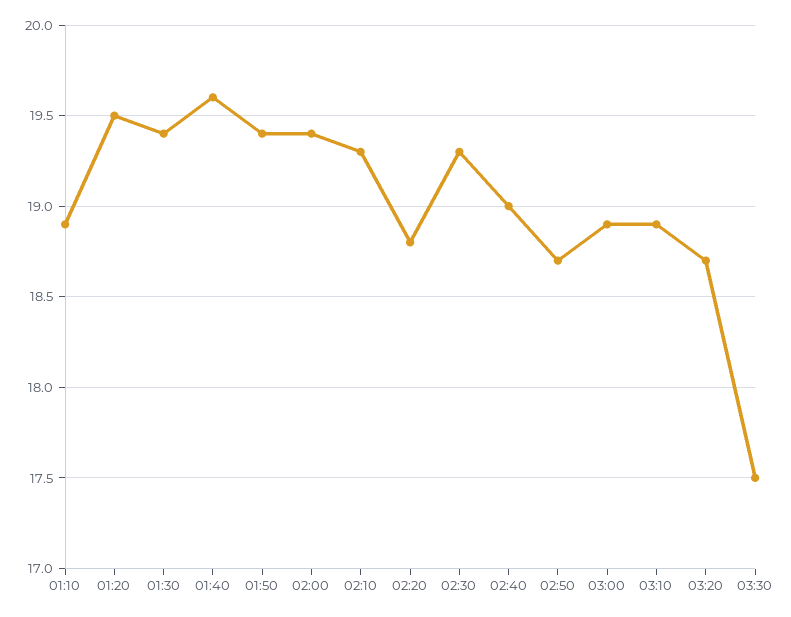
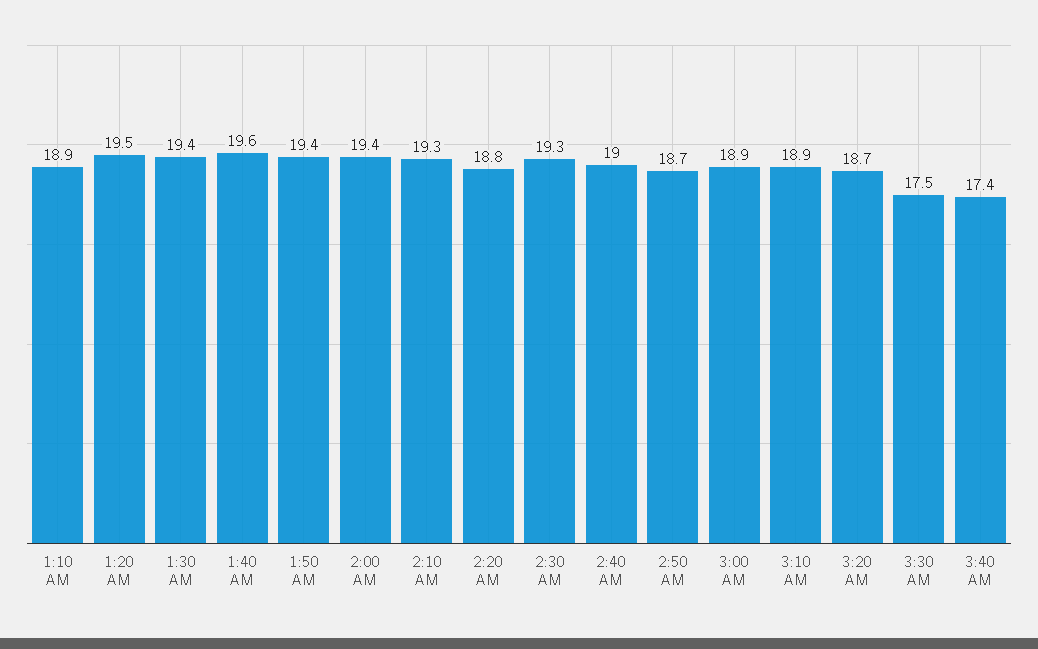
3:40 AM: none -> 17.4

